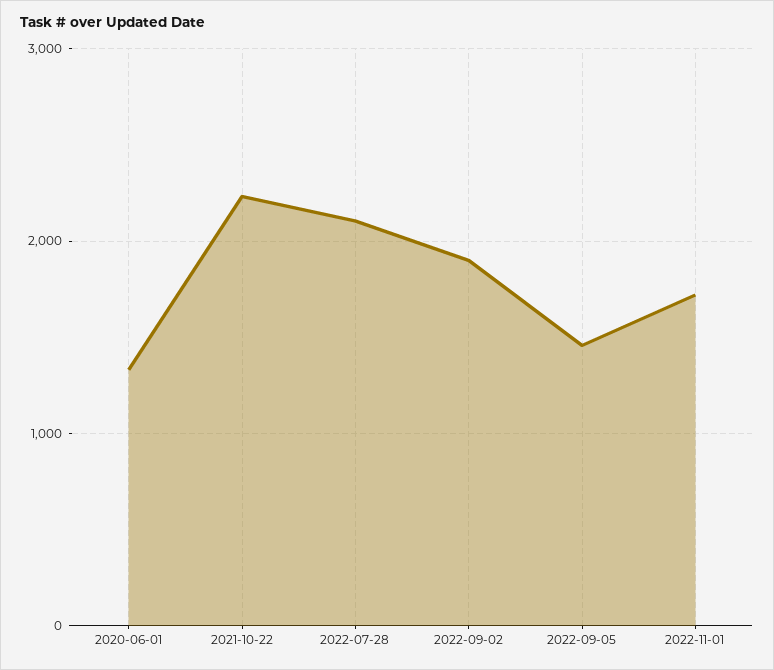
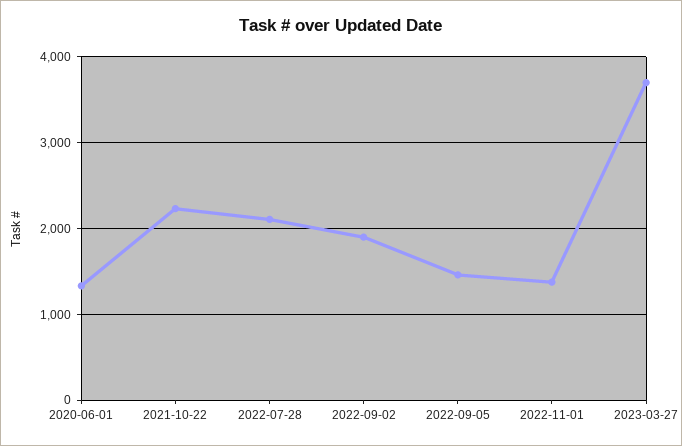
2022-11-01: 1700 -> 1400
2023-03-27: none -> 3700

